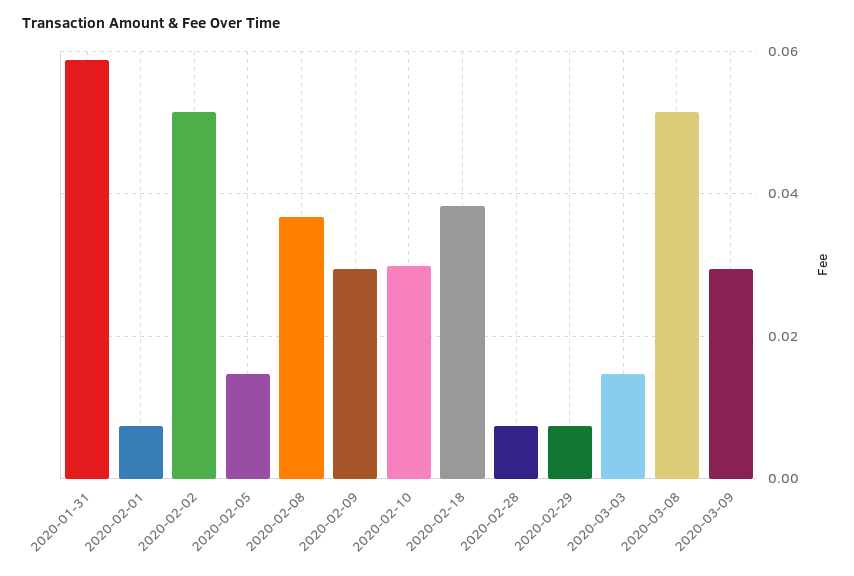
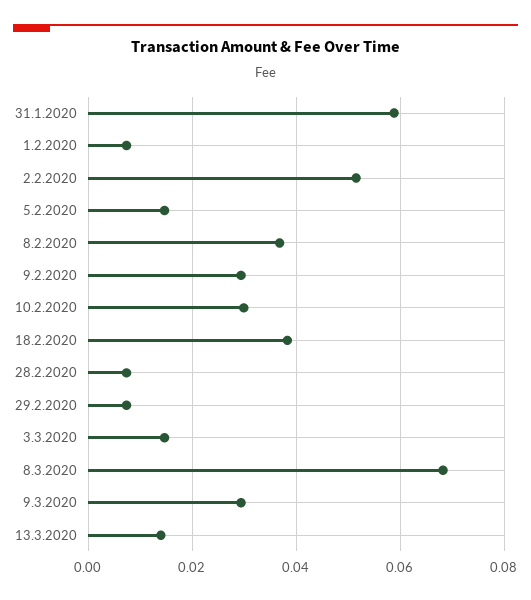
2020-03-08: 0.052 -> 0.068
13.3.2020: none -> 0.014

